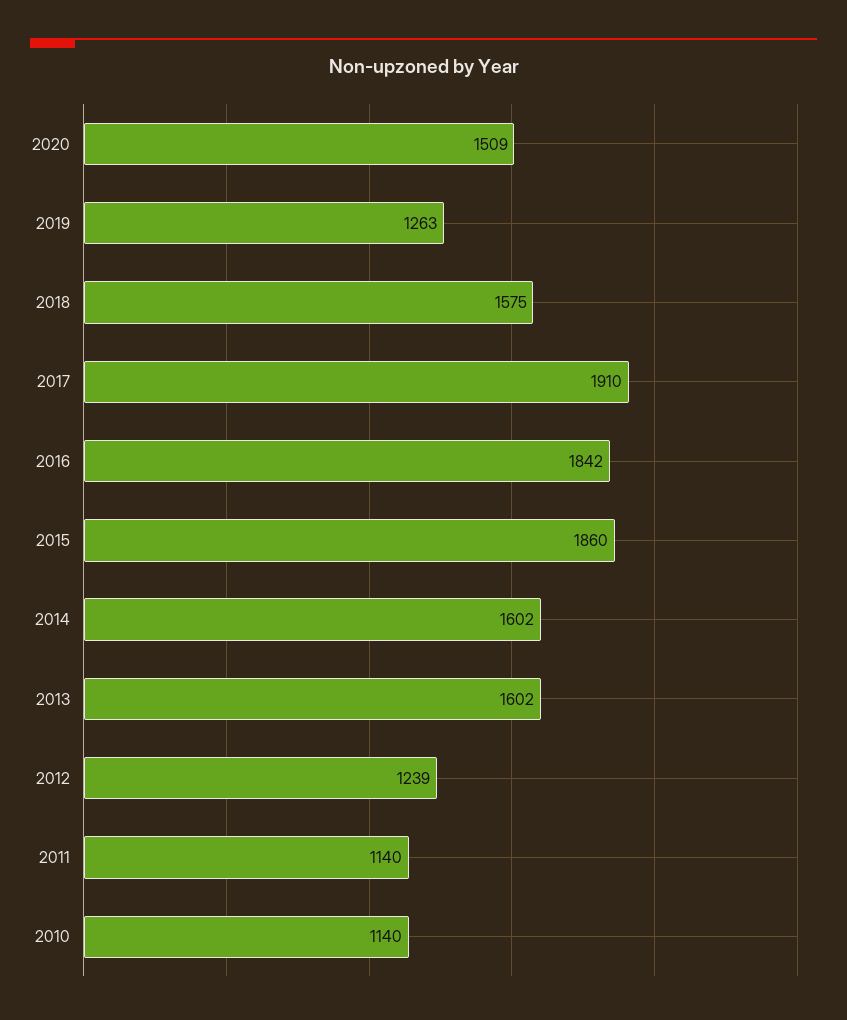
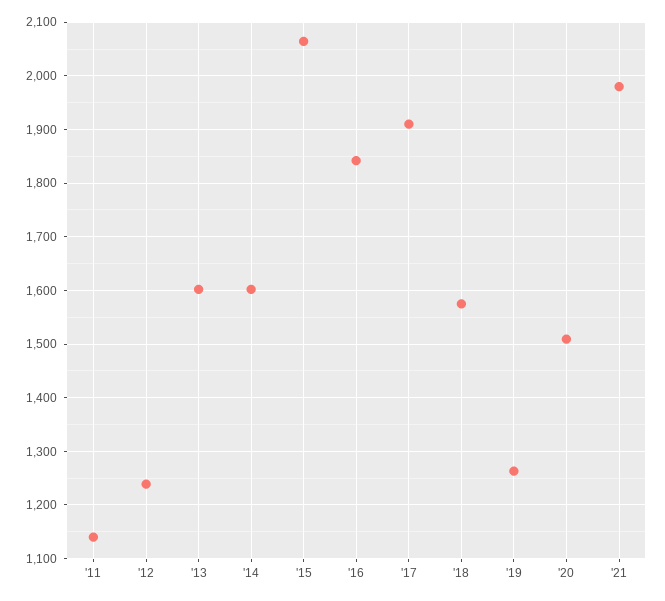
2015: 1860 -> 2060
2010: 1140 -> none
'21: none -> 1980

